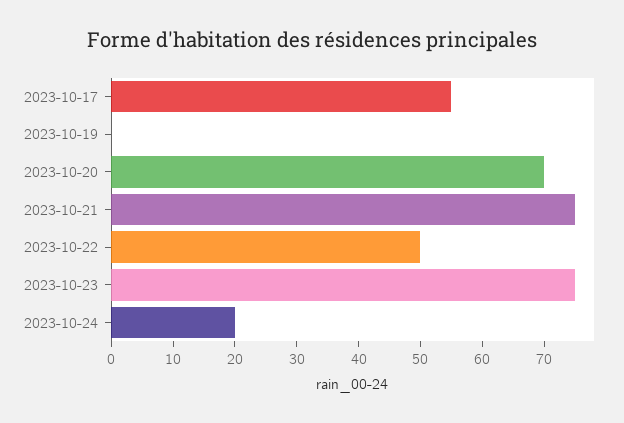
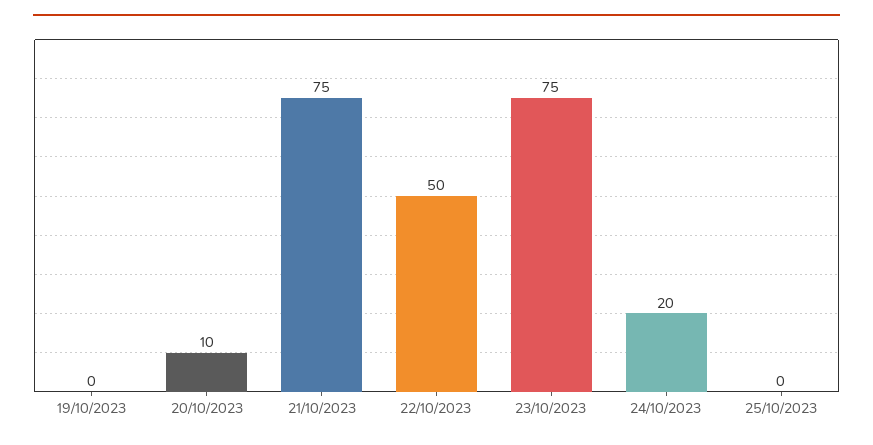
2023-10-17: 55 -> none
2023-10-20: 70 -> 10
25/10/2023: none -> 0

